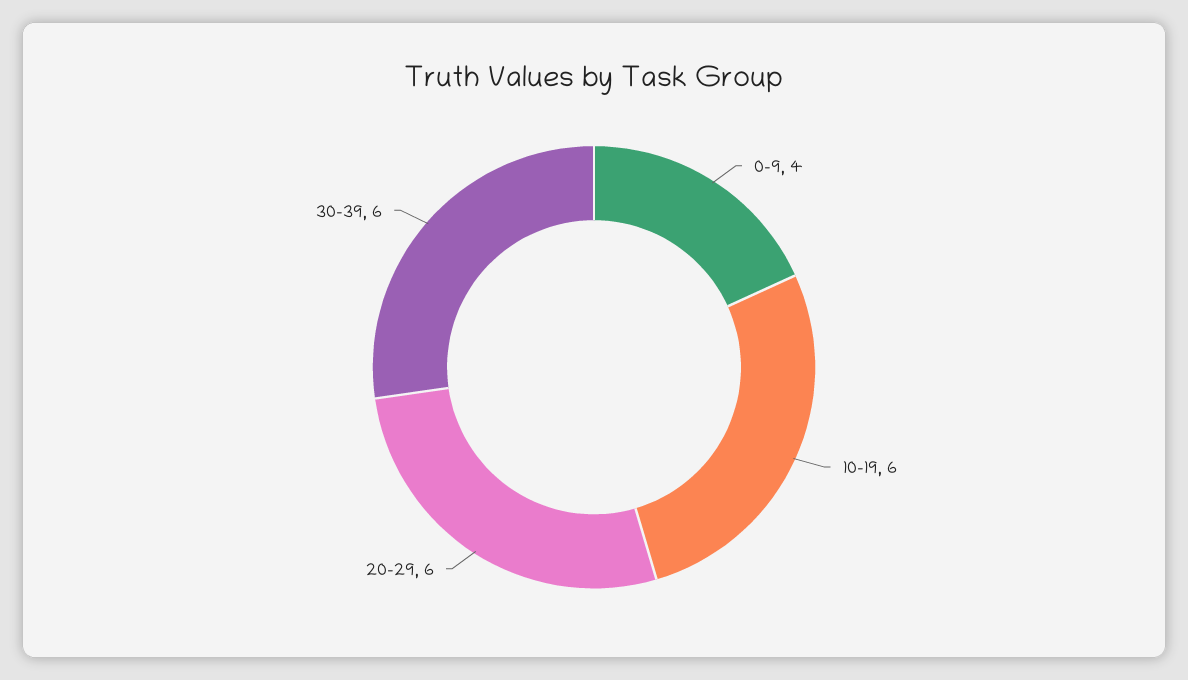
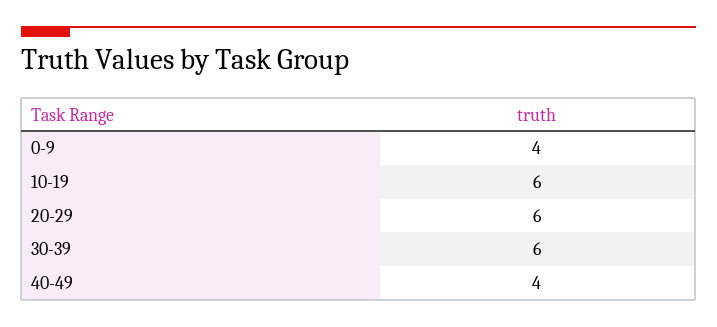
40-49: none -> 4

